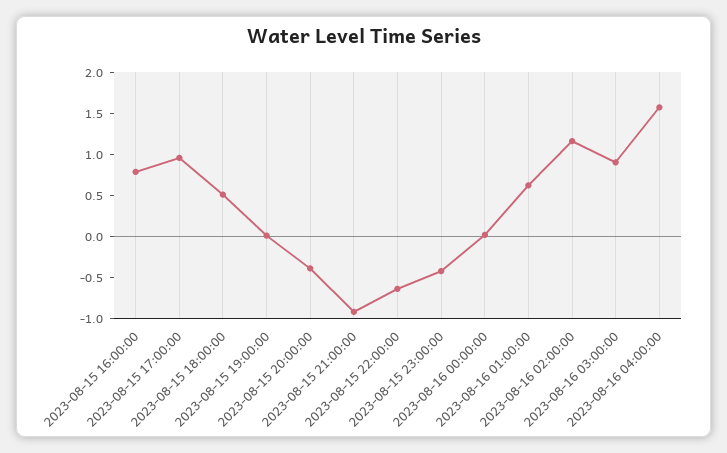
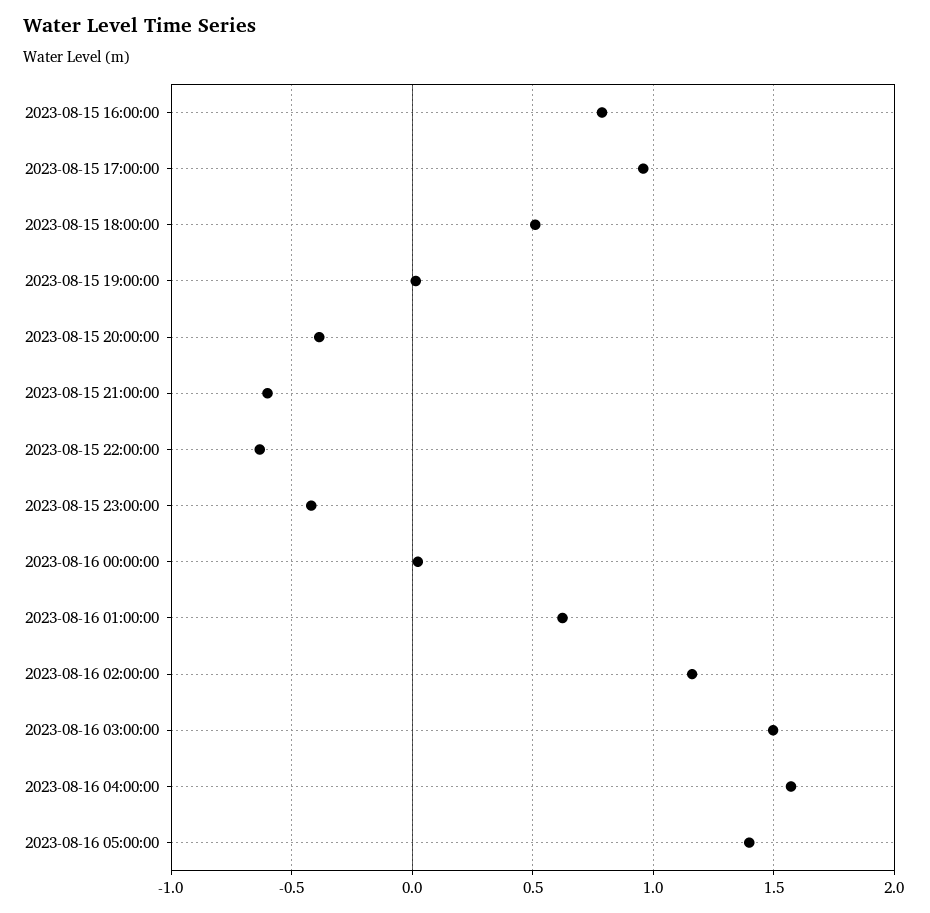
2023-08-15 21:00:00: -0.9 -> -0.6
2023-08-16 03:00:00: 0.9 -> 1.5
2023-08-16 05:00:00: none -> 1.4

